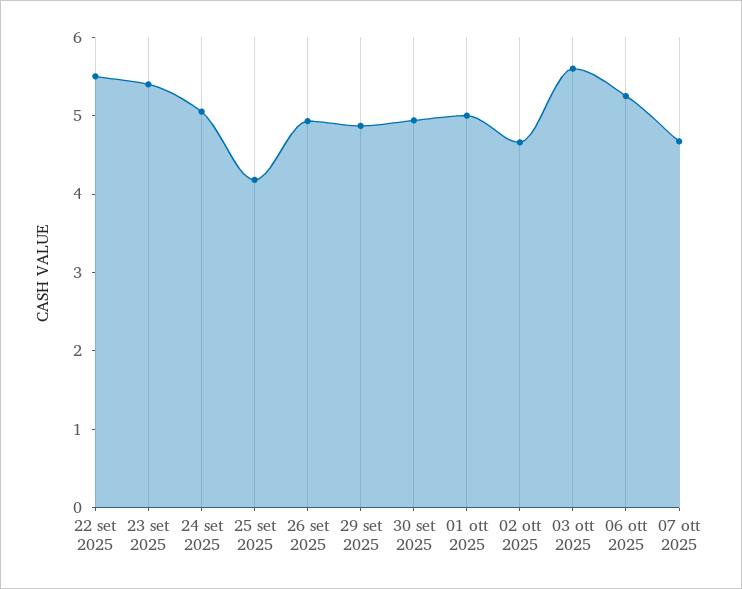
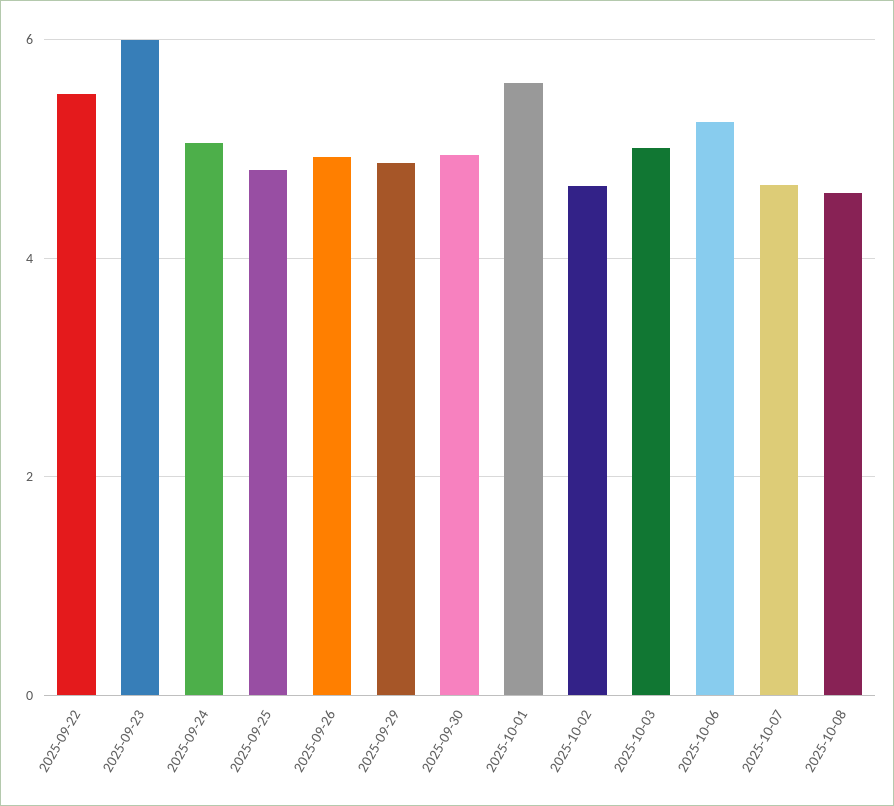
23 set 2025: 5.4 -> 6
25 set 2025: 4.2 -> 4.8
01 ott 2025: 5 -> 5.6
03 ott 2025: 5.6 -> 5
2025-10-08: none -> 4.6

